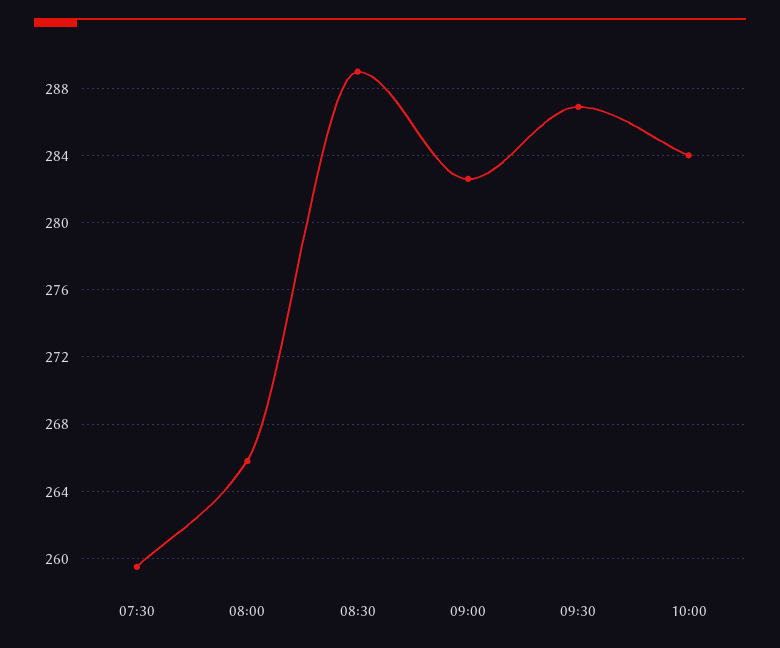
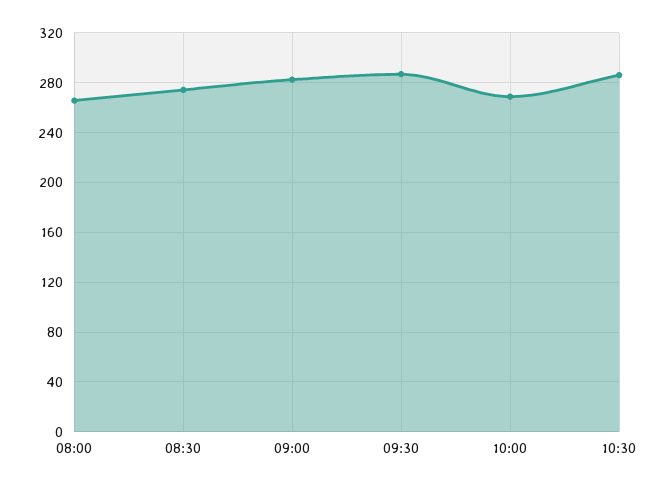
07:30: 259.5 -> none
08:30: 289 -> 275
10:00: 284 -> 270
10:30: none -> 285

